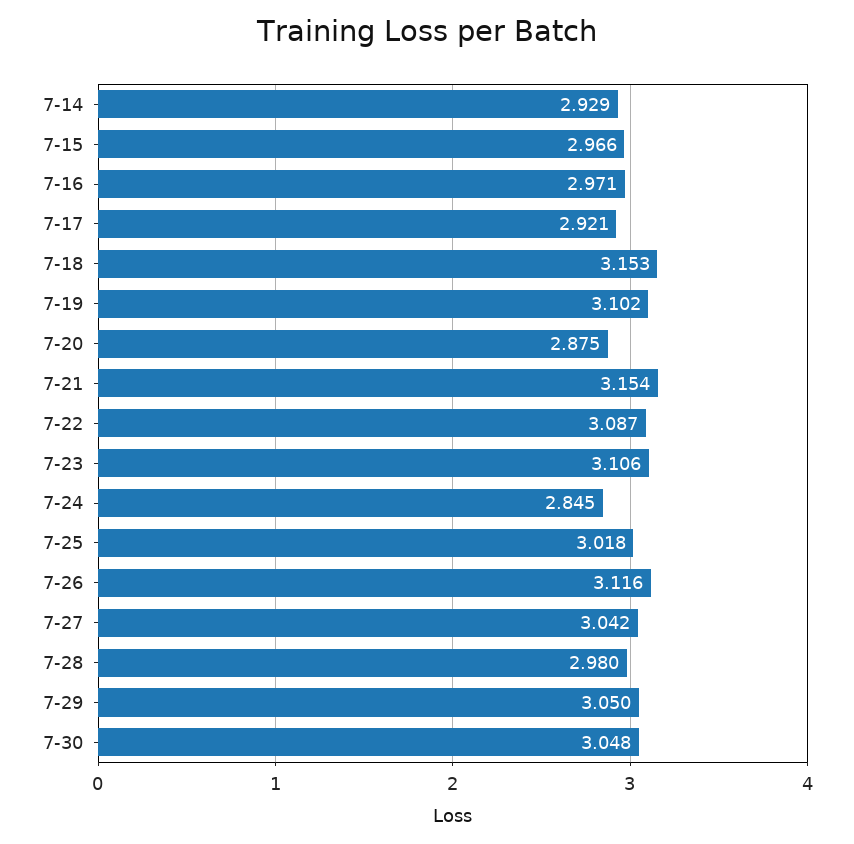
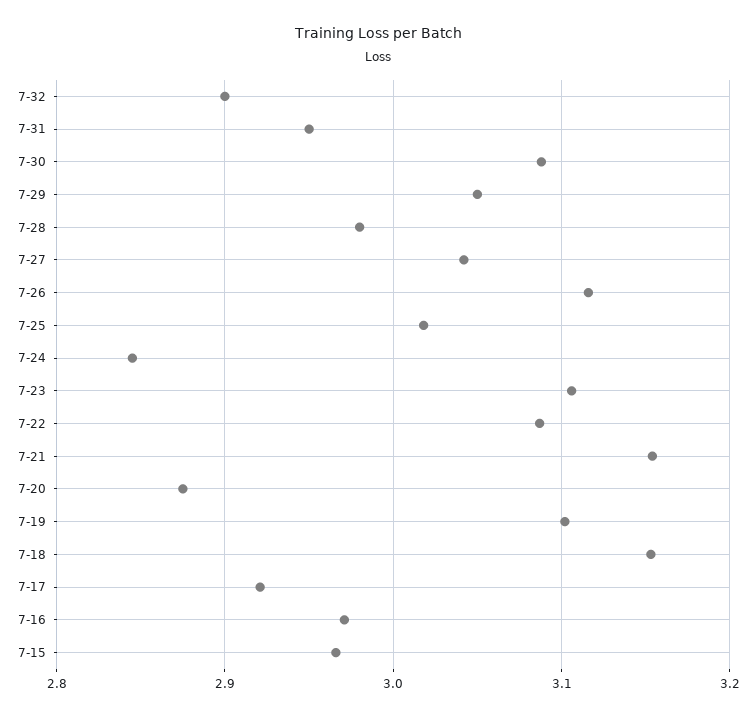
7-14: 2.929 -> none
7-30: 3.048 -> 3.09
7-32: none -> 2.9
7-31: none -> 2.95

